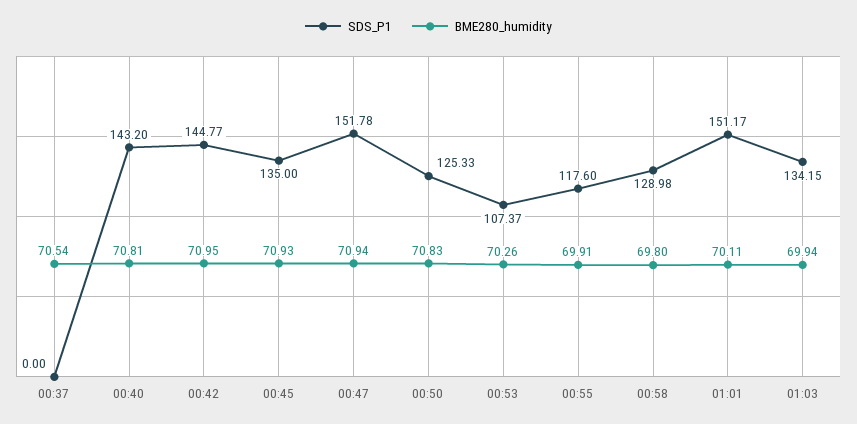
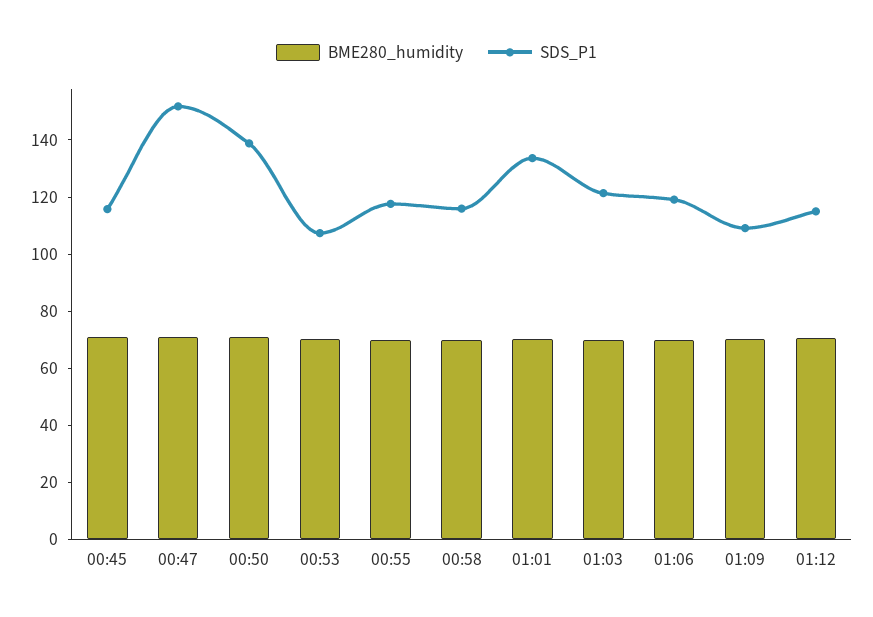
SDS_P1, 00:37: 0 -> none
BME280_humidity, 00:37: 70.54 -> none
SDS_P1, 00:40: 143.2 -> none
BME280_humidity, 00:40: 70.81 -> none
SDS_P1, 00:42: 144.77 -> none
BME280_humidity, 00:42: 70.95 -> none
SDS_P1, 00:45: 135 -> 115
SDS_P1, 00:50: 125.33 -> 140
SDS_P1, 00:58: 128.98 -> 115
SDS_P1, 01:01: 151.17 -> 135
SDS_P1, 01:03: 134.15 -> 120
BME280_humidity, 01:06: none -> 70
SDS_P1, 01:06: none -> 120
BME280_humidity, 01:09: none -> 70
SDS_P1, 01:09: none -> 110
BME280_humidity, 01:12: none -> 70
SDS_P1, 01:12: none -> 115

